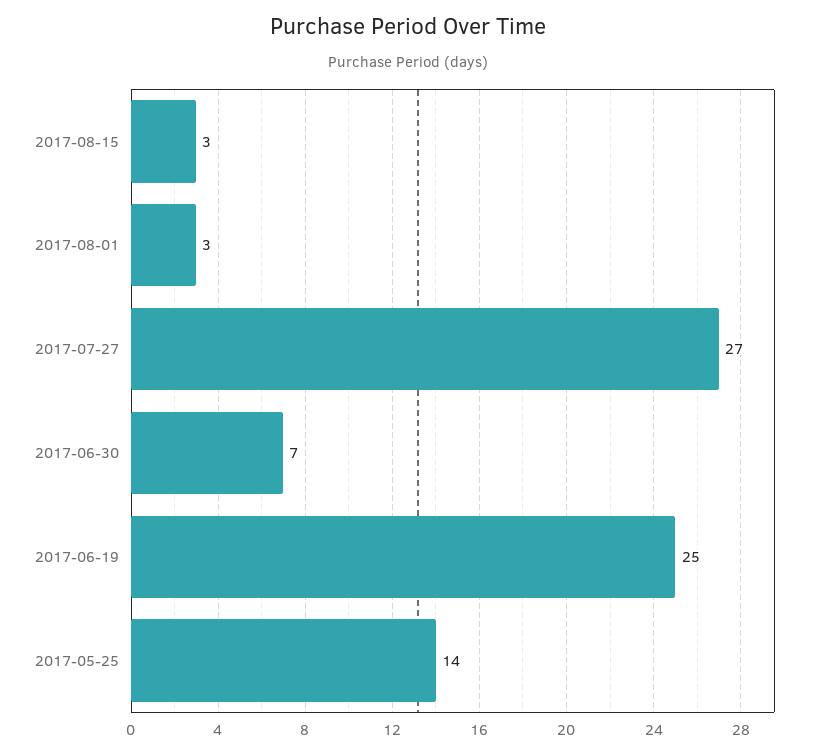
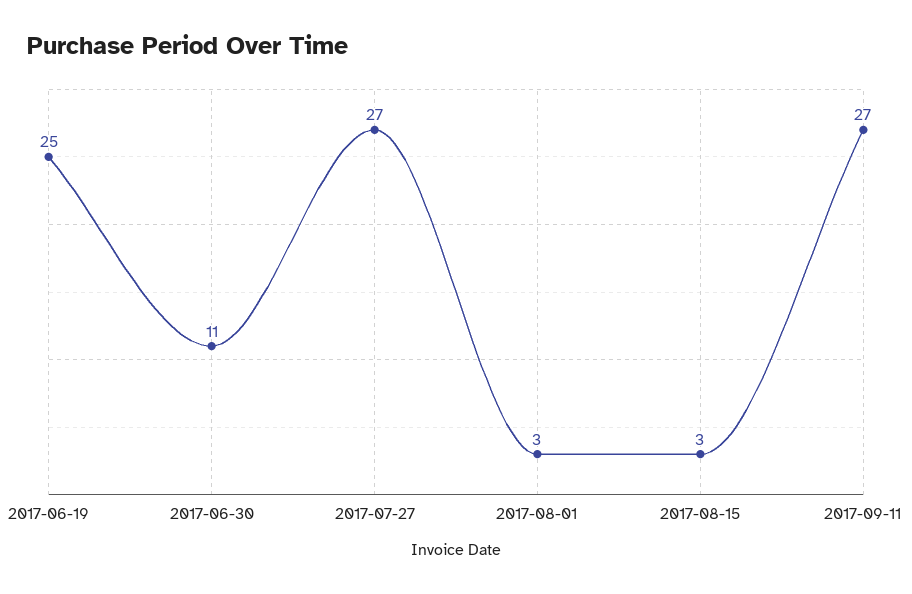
2017-06-30: 7 -> 11
2017-05-25: 14 -> none
2017-09-11: none -> 27

